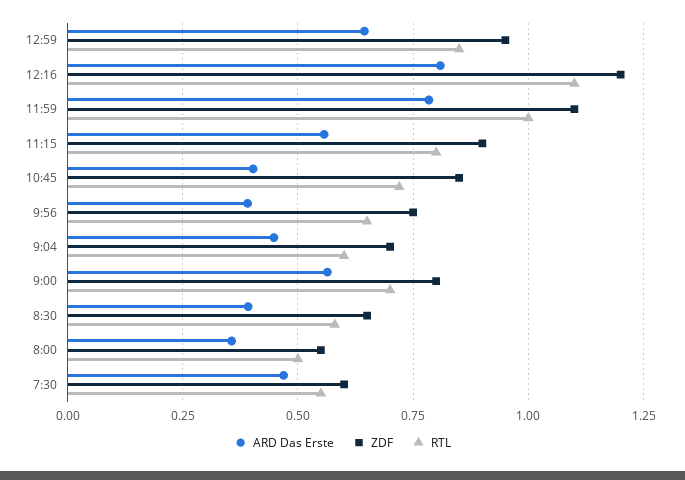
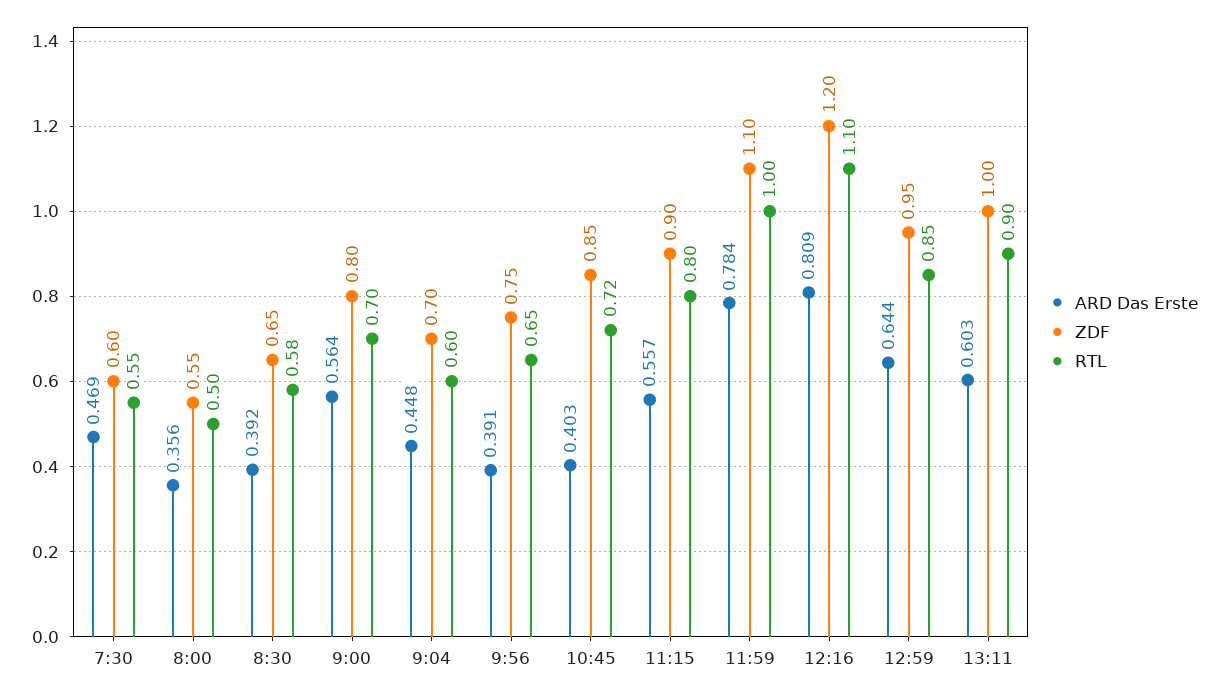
ARD Das Erste, 13:11: none -> 0.603
ZDF, 13:11: none -> 1
RTL, 13:11: none -> 0.9

